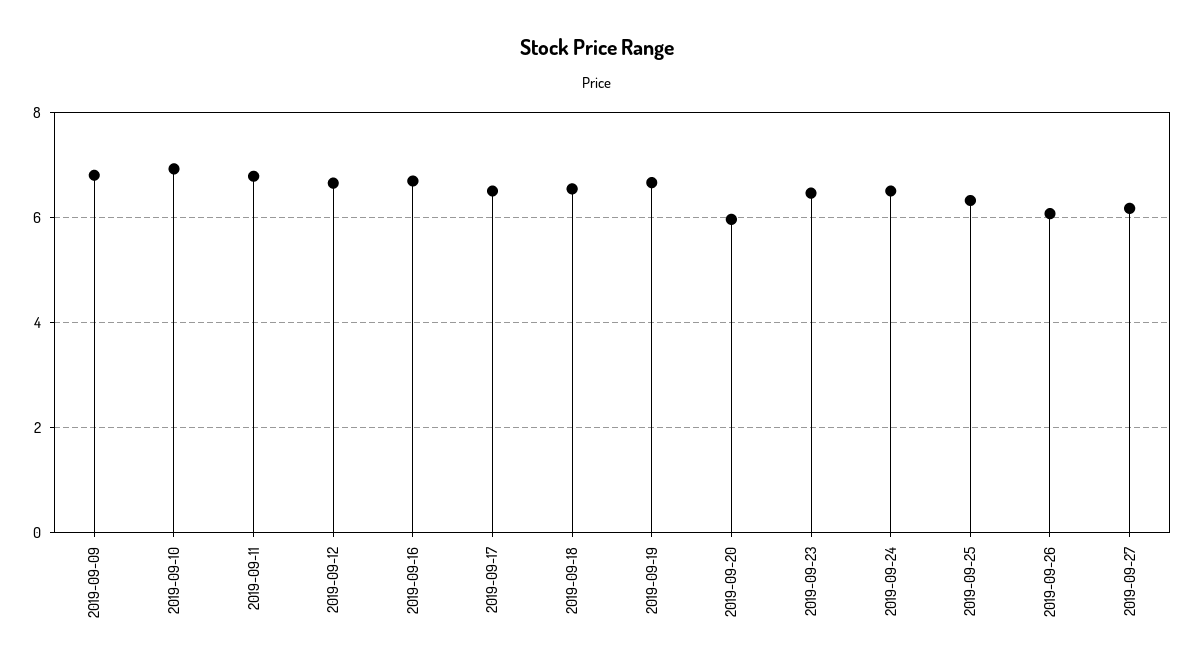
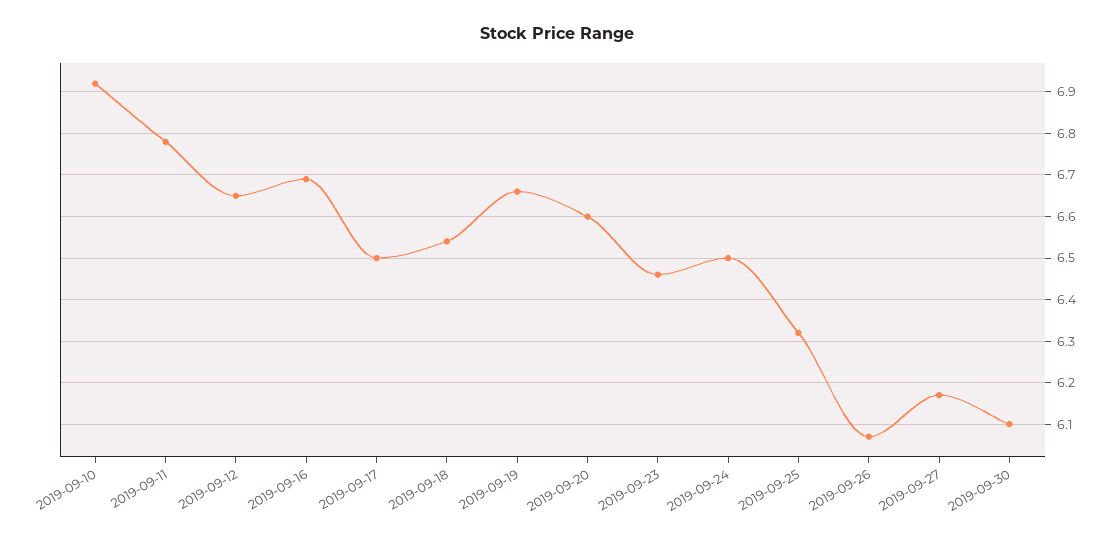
2019-09-09: 6.8 -> none
2019-09-20: 6 -> 6.6
2019-09-30: none -> 6.1

